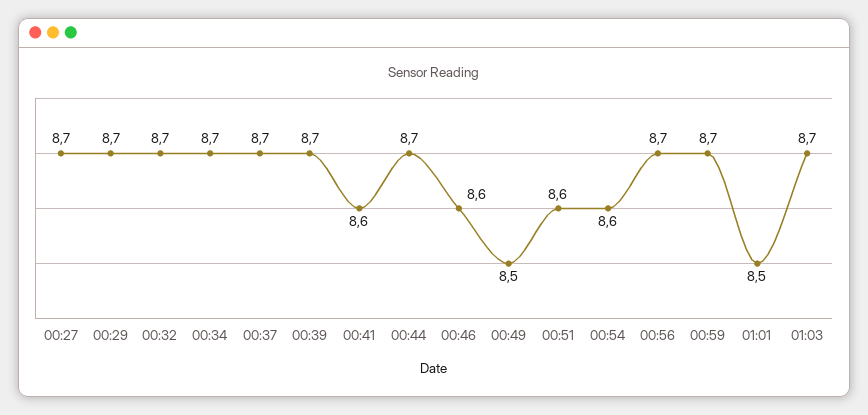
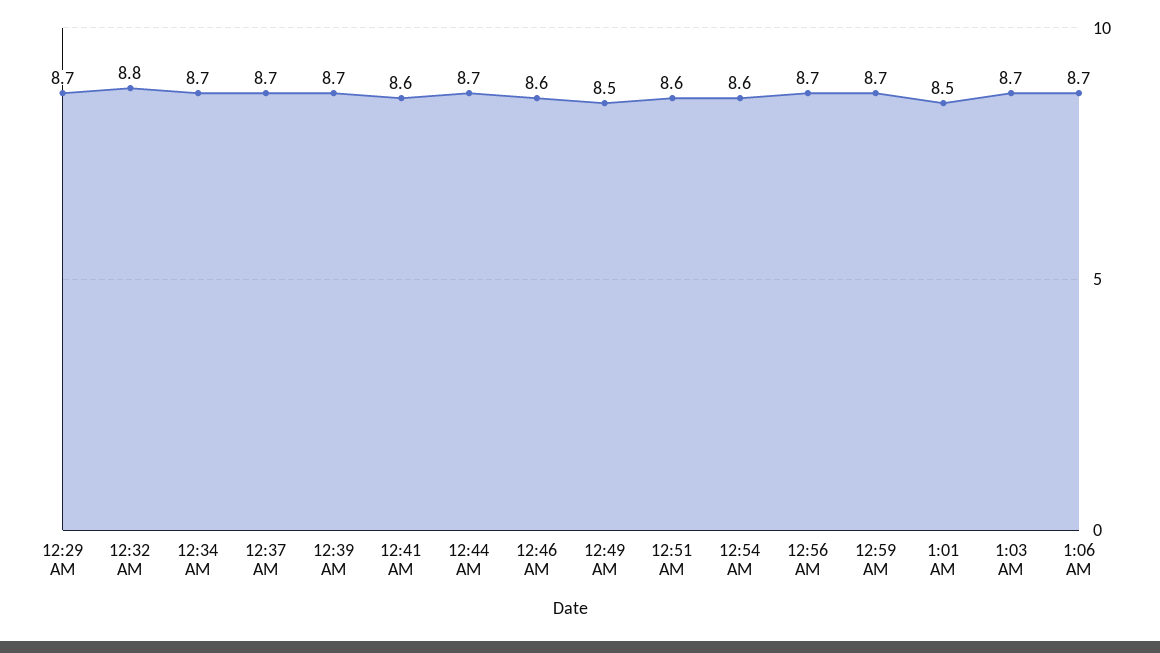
00:27: 8.7 -> none
00:32: 8.7 -> 8.8
1:06 AM: none -> 8.7

